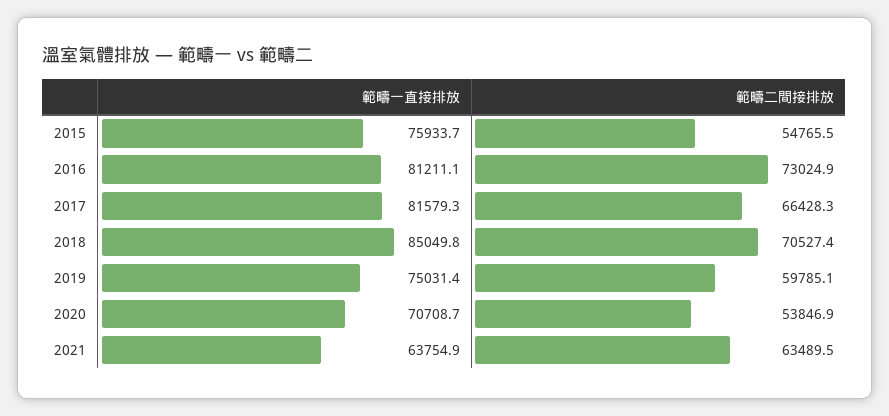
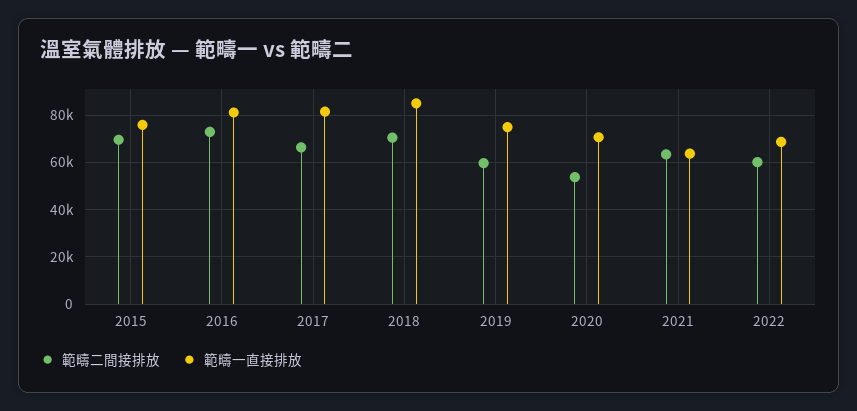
範疇二間接排放, 2015: 54765.5 -> 70000
範疇二間接排放, 2022: none -> 60000
範疇一直接排放, 2022: none -> 70000

